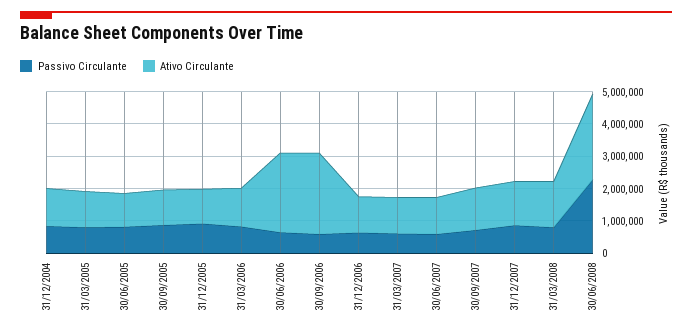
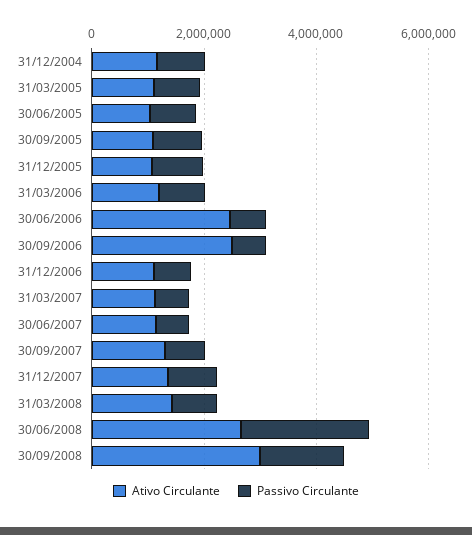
Ativo Circulante, 30/09/2008: none -> 3000000
Passivo Circulante, 30/09/2008: none -> 1500000

